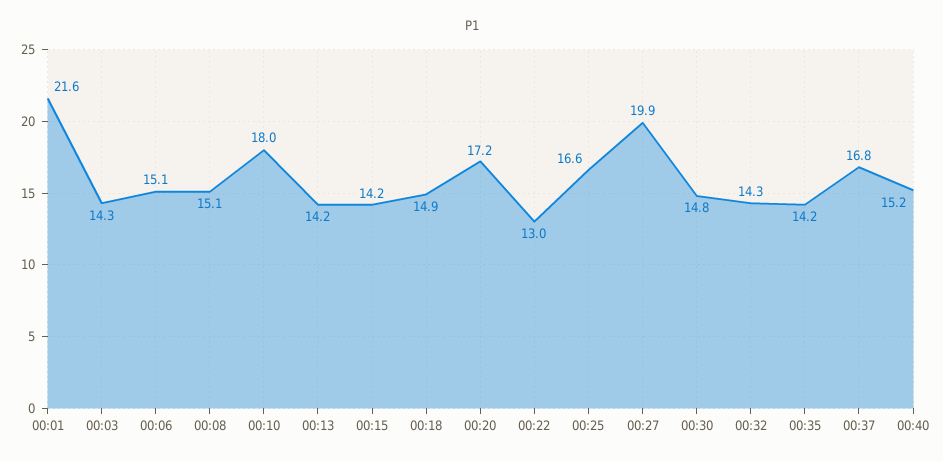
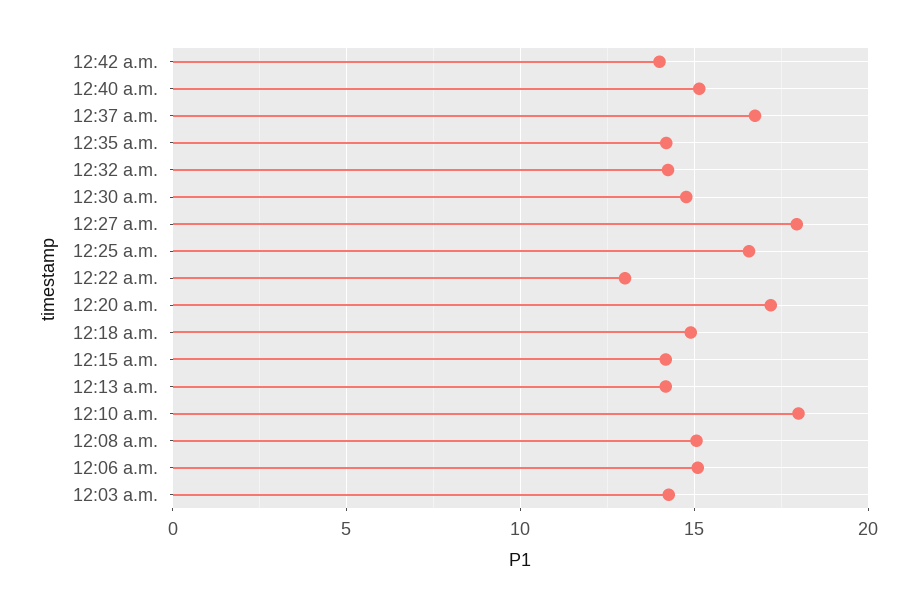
00:01: 21.6 -> none
00:27: 19.9 -> 18
12:42 a.m.: none -> 14

